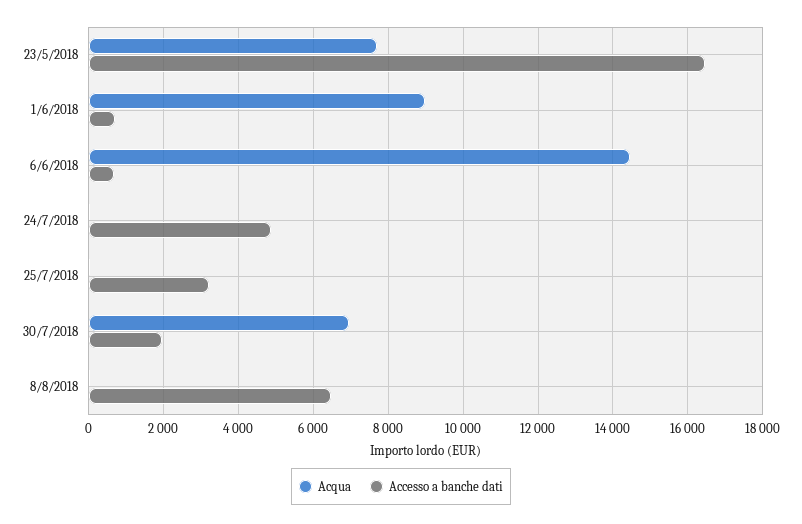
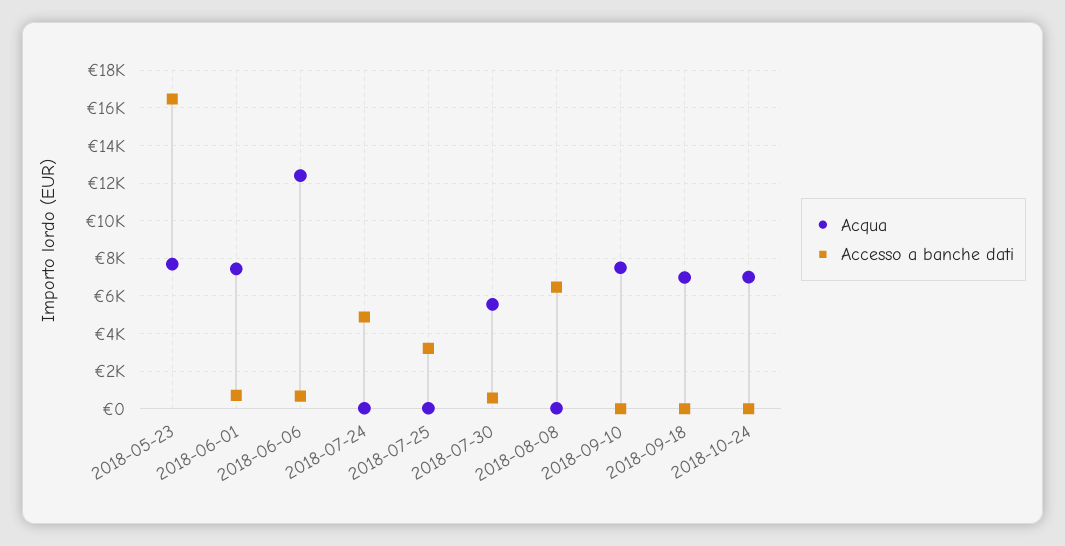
Acqua, 1/6/2018: 9000 -> 7500
Acqua, 6/6/2018: 14400 -> 12500
Acqua, 30/7/2018: 7000 -> 5500
Accesso a banche dati, 30/7/2018: 2000 -> 500
Acqua, 2018-09-10: none -> 7500
Accesso a banche dati, 2018-09-10: none -> 0
Acqua, 2018-09-18: none -> 7000
Accesso a banche dati, 2018-09-18: none -> 0
Acqua, 2018-10-24: none -> 7000
Accesso a banche dati, 2018-10-24: none -> 0

